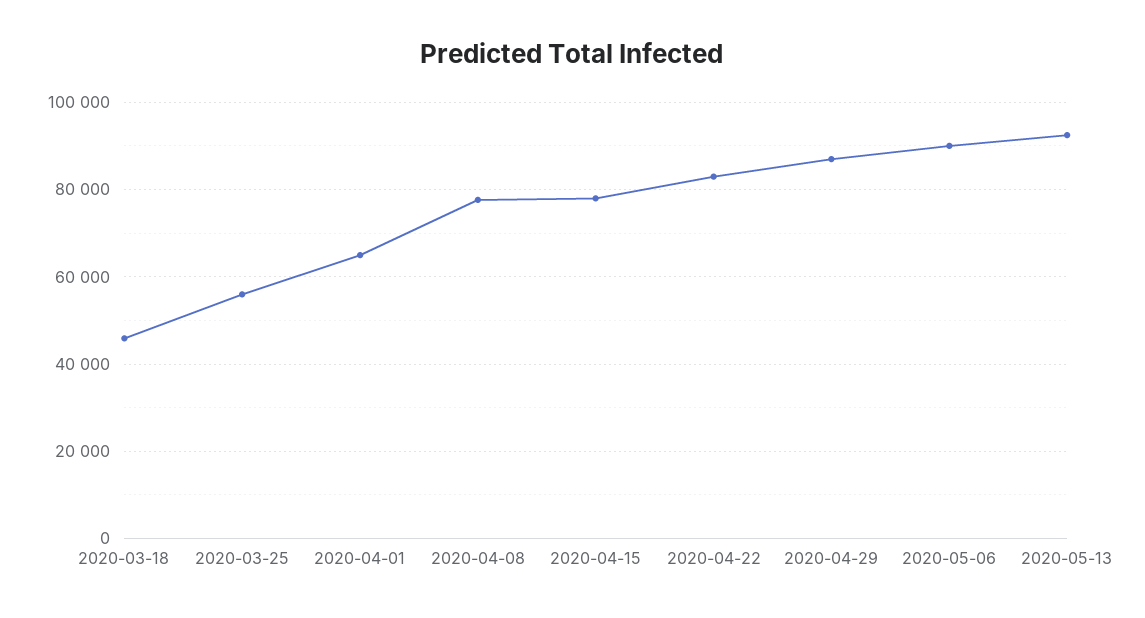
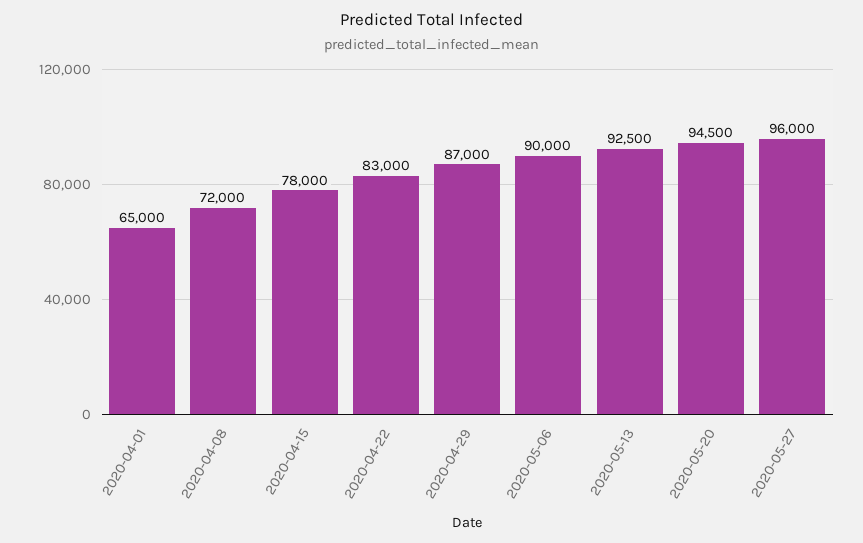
2020-03-18: 46000 -> none
2020-03-25: 56000 -> none
2020-04-08: 78000 -> 72000
2020-05-20: none -> 94500
2020-05-27: none -> 96000

